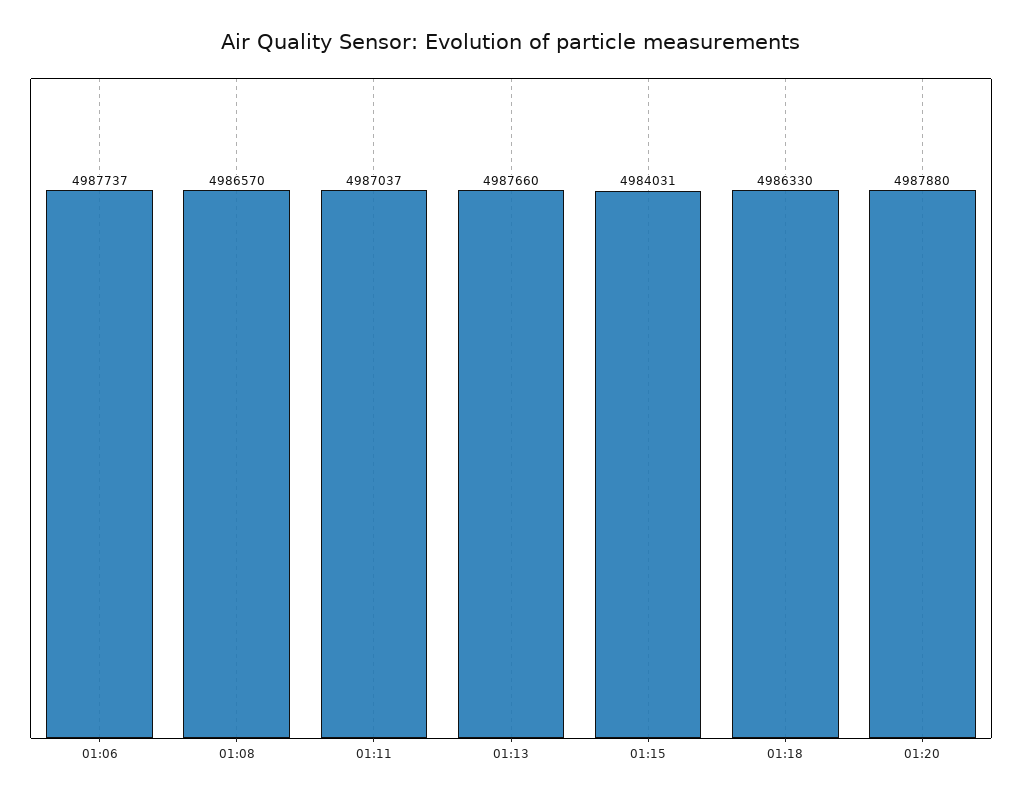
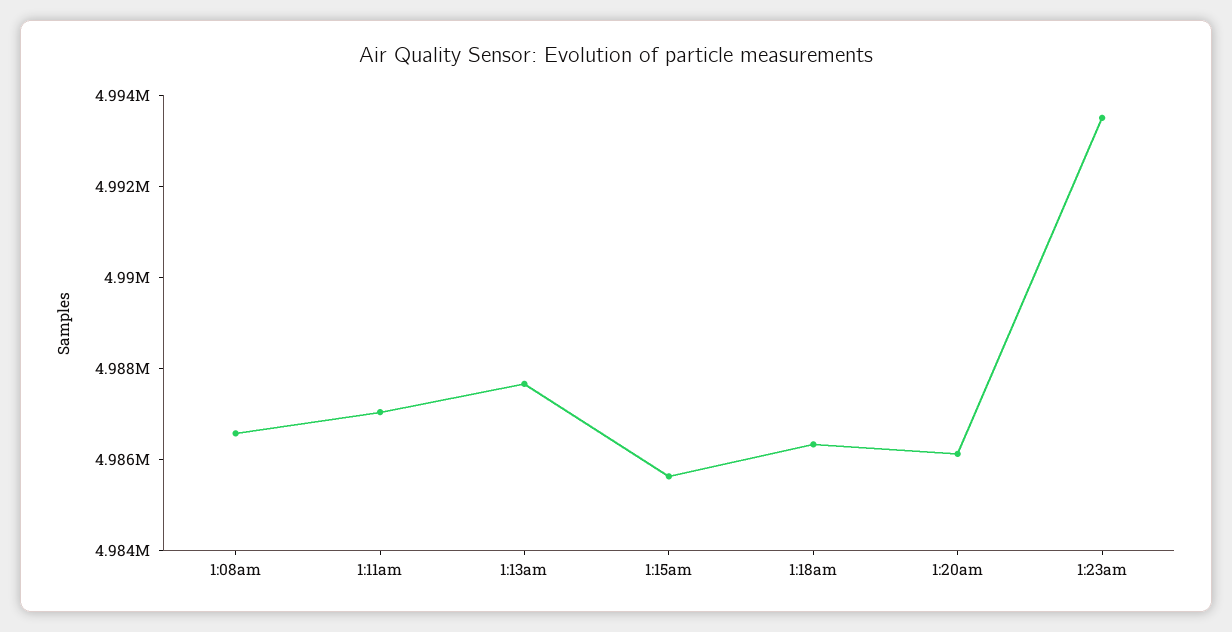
01:06: 4987737 -> none
01:15: 4984031 -> 4985500
01:20: 4987880 -> 4986000
1:23am: none -> 4993500

